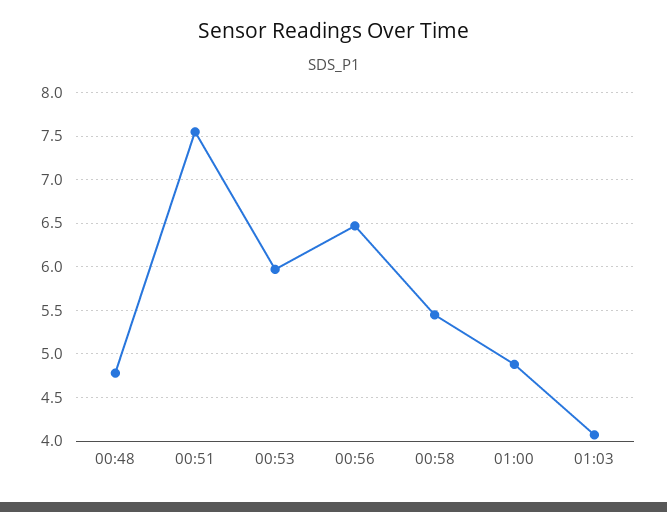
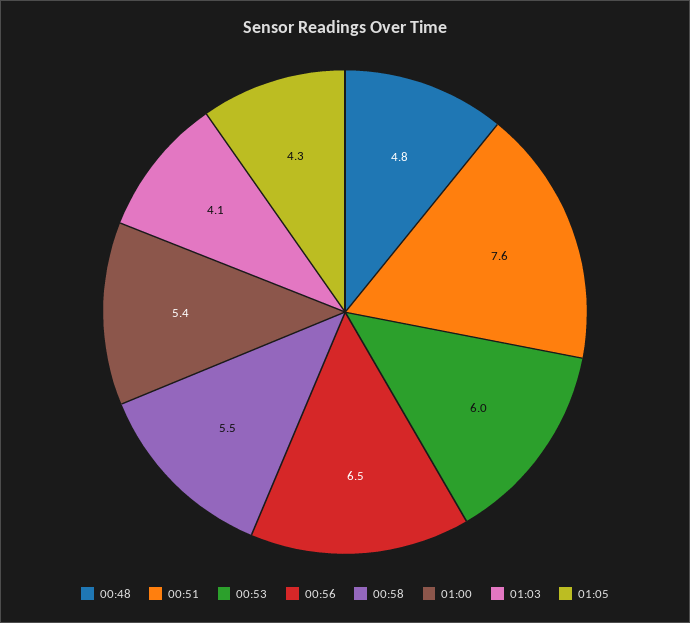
01:00: 4.9 -> 5.4
01:05: none -> 4.3

